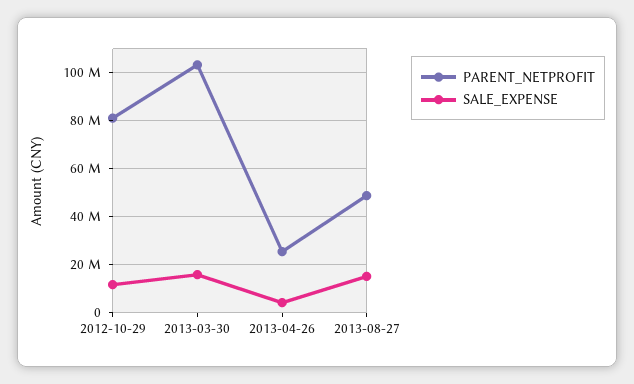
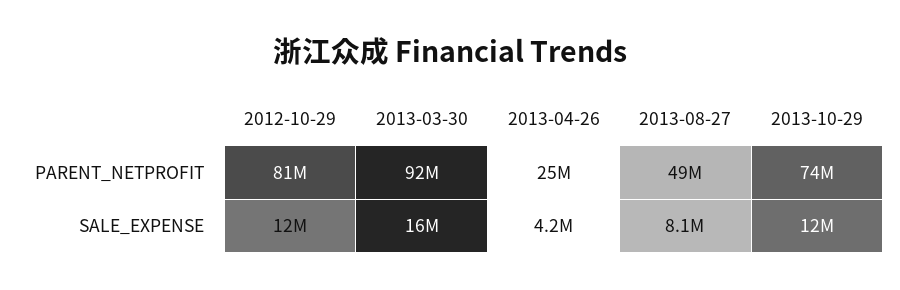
PARENT_NETPROFIT, 2013-03-30: 102500000 -> 92000000
SALE_EXPENSE, 2013-08-27: 15000000 -> 8100000
PARENT_NETPROFIT, 2013-10-29: none -> 74000000
SALE_EXPENSE, 2013-10-29: none -> 12000000

